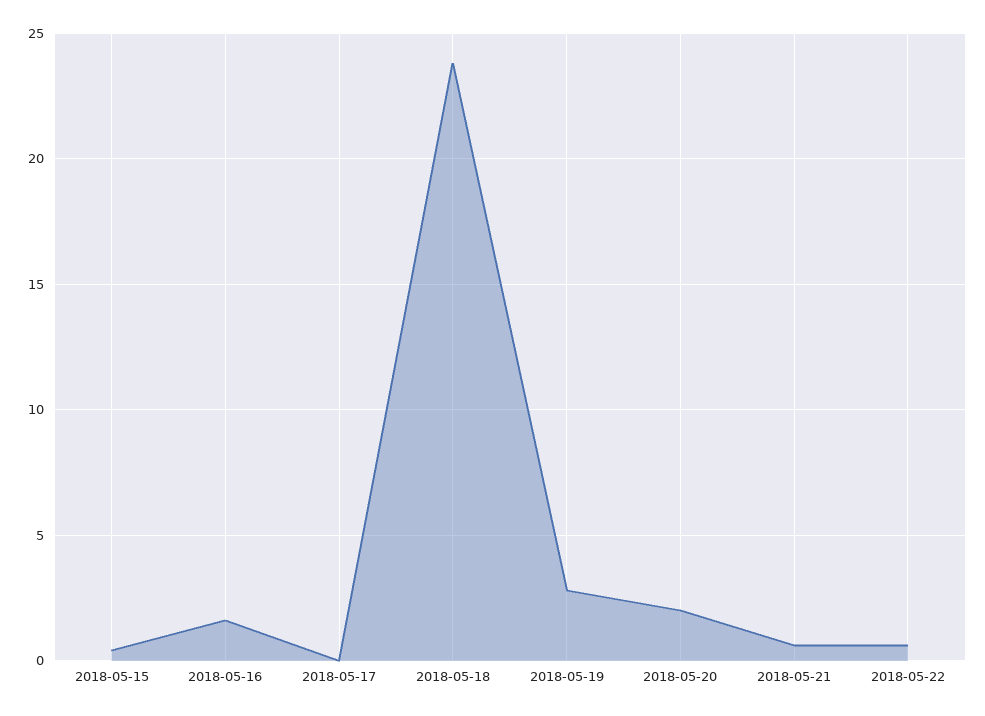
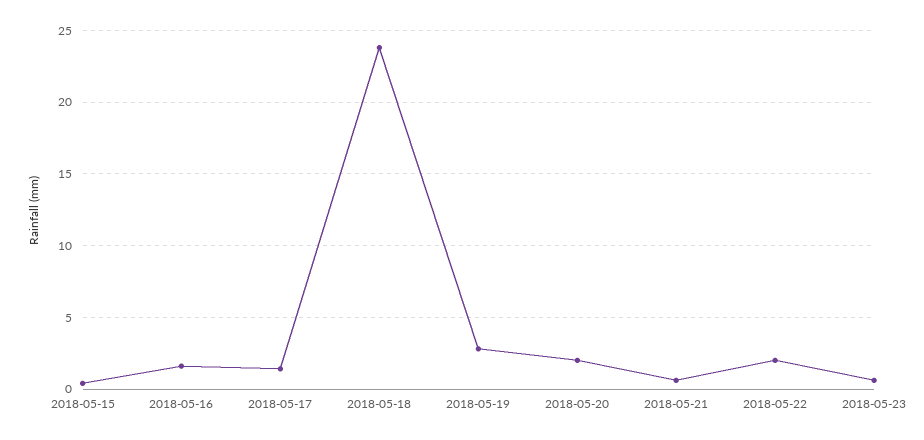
2018-05-17: 0 -> 1.5
2018-05-22: 0.5 -> 2
2018-05-23: none -> 0.5

